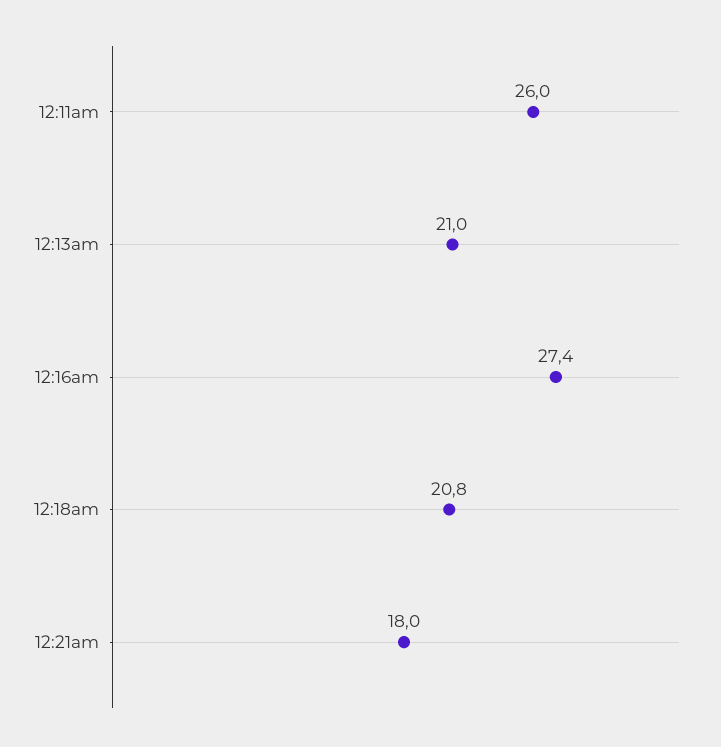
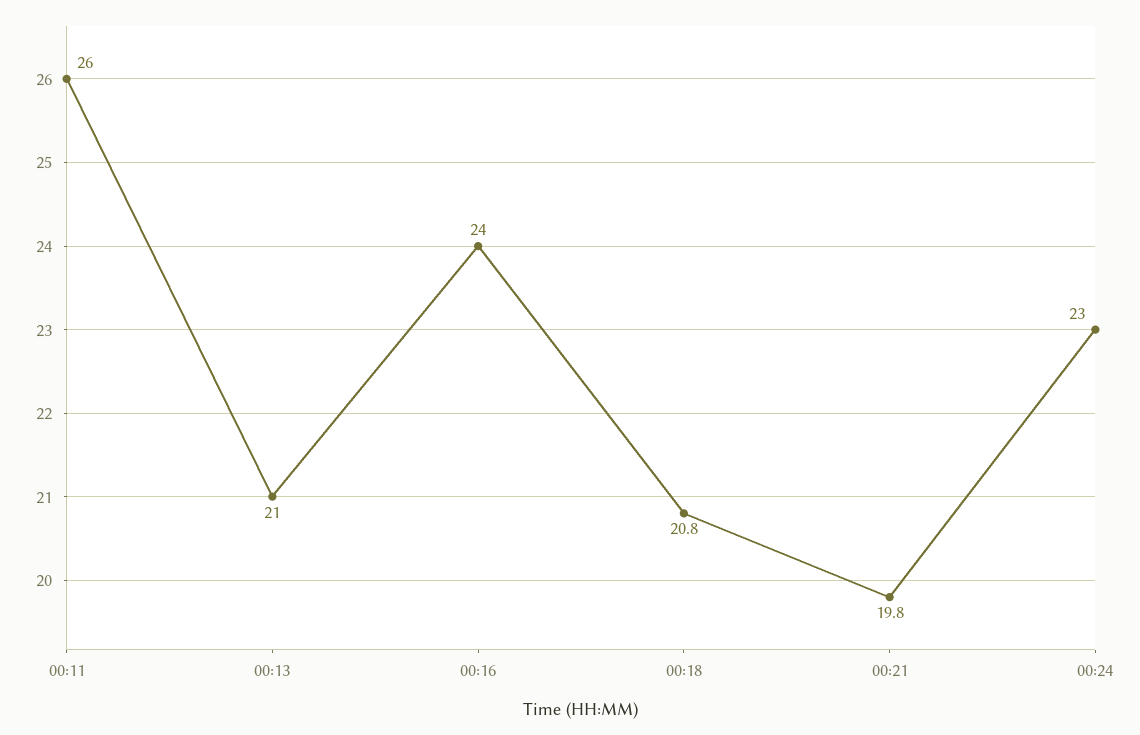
12:16am: 27.4 -> 24
12:21am: 18 -> 19.8
00:24: none -> 23

